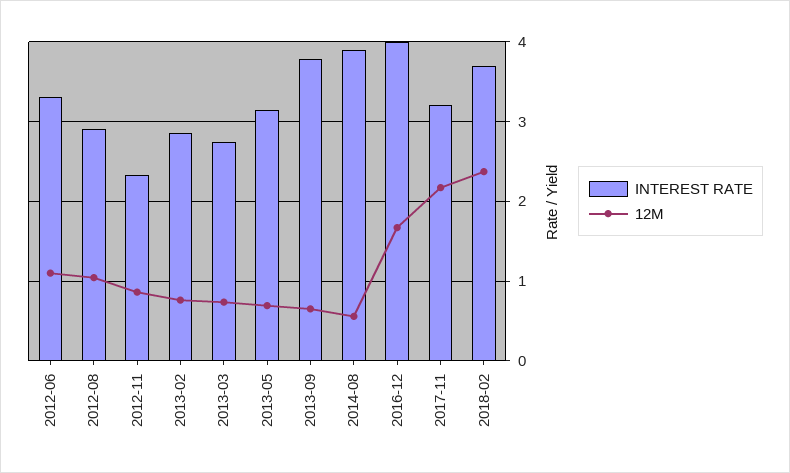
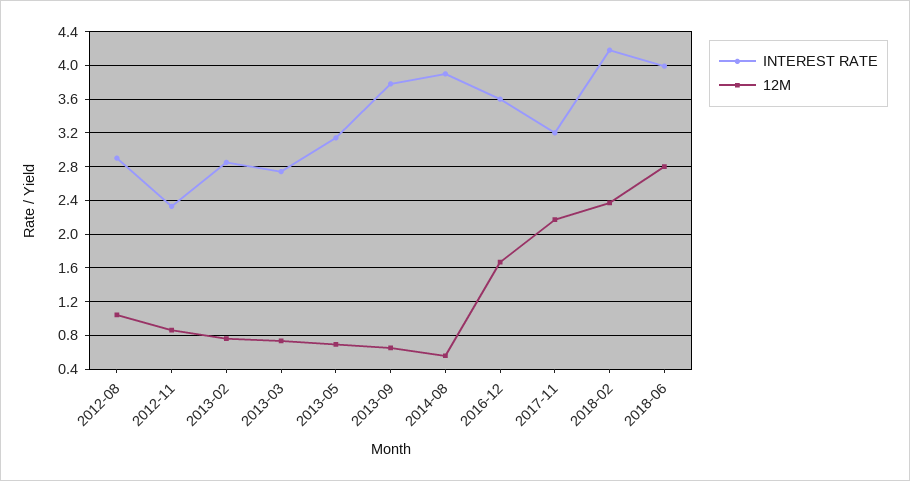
INTEREST RATE, 2012-06: 3.3 -> none
12M, 2012-06: 1.1 -> none
INTEREST RATE, 2016-12: 4 -> 3.6
INTEREST RATE, 2018-02: 3.7 -> 4.2
INTEREST RATE, 2018-06: none -> 4
12M, 2018-06: none -> 2.8

